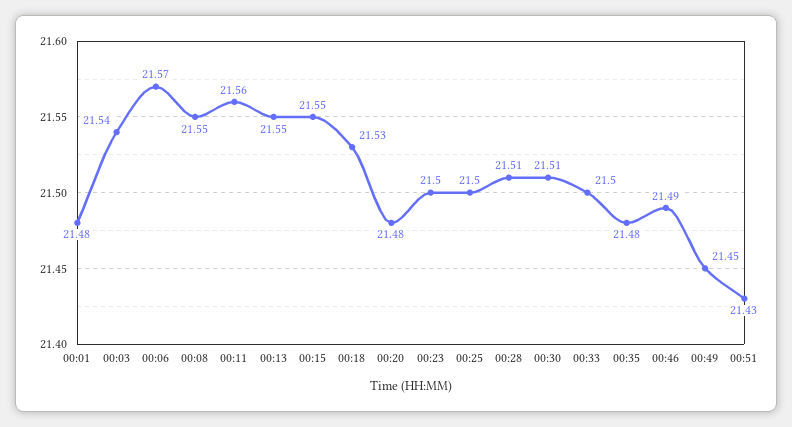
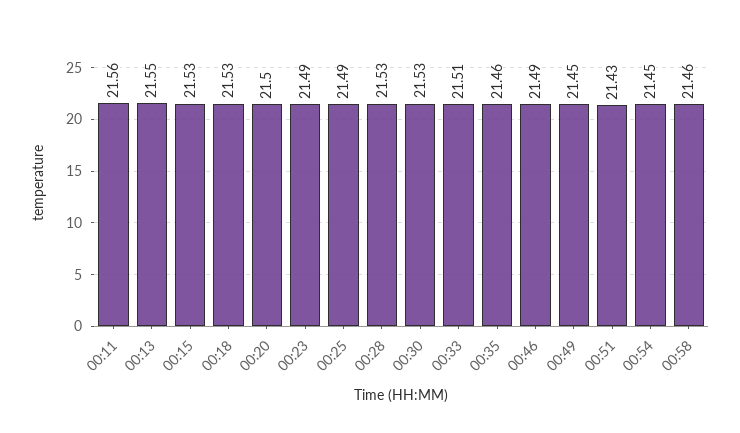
00:01: 21.48 -> none
00:03: 21.54 -> none
00:06: 21.57 -> none
00:08: 21.55 -> none
00:15: 21.55 -> 21.53
00:20: 21.48 -> 21.5
00:23: 21.5 -> 21.49
00:25: 21.5 -> 21.49
00:28: 21.51 -> 21.53
00:30: 21.51 -> 21.53
00:33: 21.5 -> 21.51
00:35: 21.48 -> 21.46
00:54: none -> 21.45
00:58: none -> 21.46

